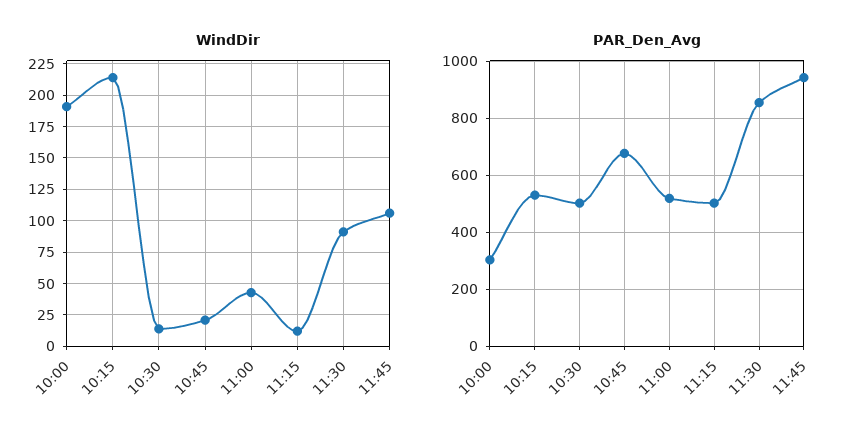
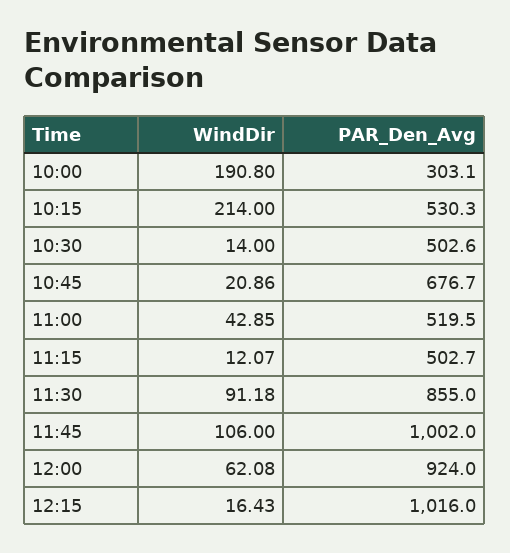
PAR_Den_Avg, 11:45: 950 -> 1002
WindDir, 12:00: none -> 62.08
PAR_Den_Avg, 12:00: none -> 924
WindDir, 12:15: none -> 16.43
PAR_Den_Avg, 12:15: none -> 1016

